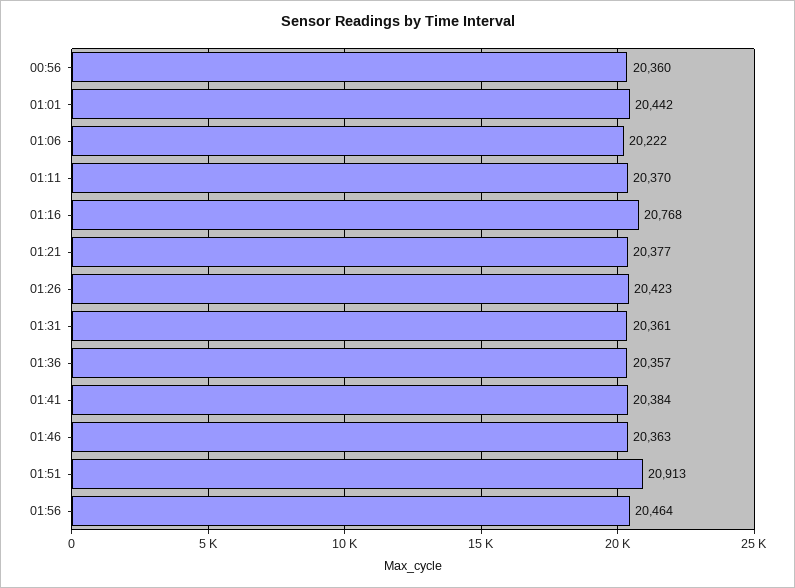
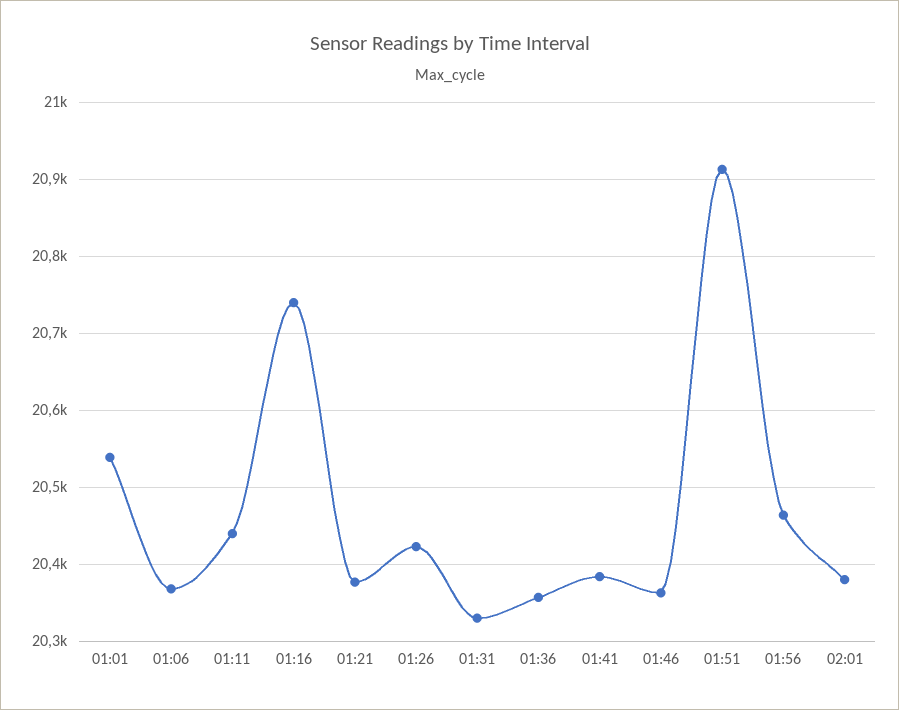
00:56: 20360 -> none
01:01: 20442 -> 20540
01:06: 20222 -> 20370
01:11: 20370 -> 20440
01:16: 20768 -> 20740
01:31: 20361 -> 20330
02:01: none -> 20380

